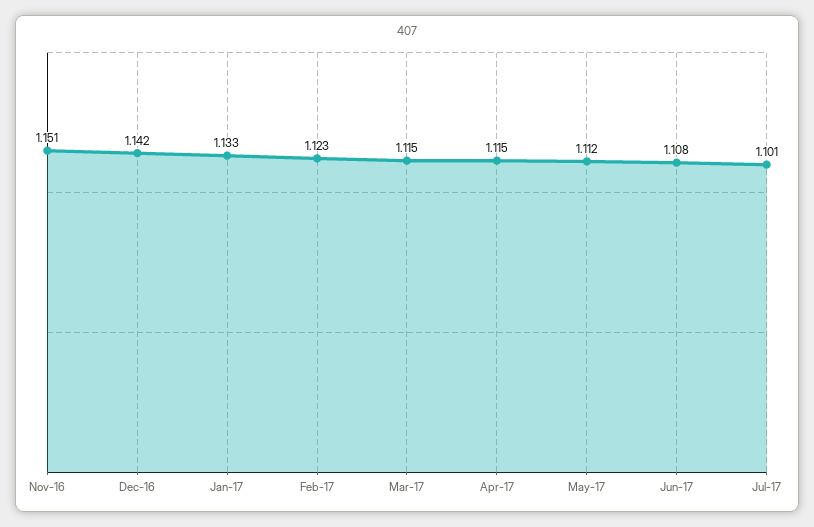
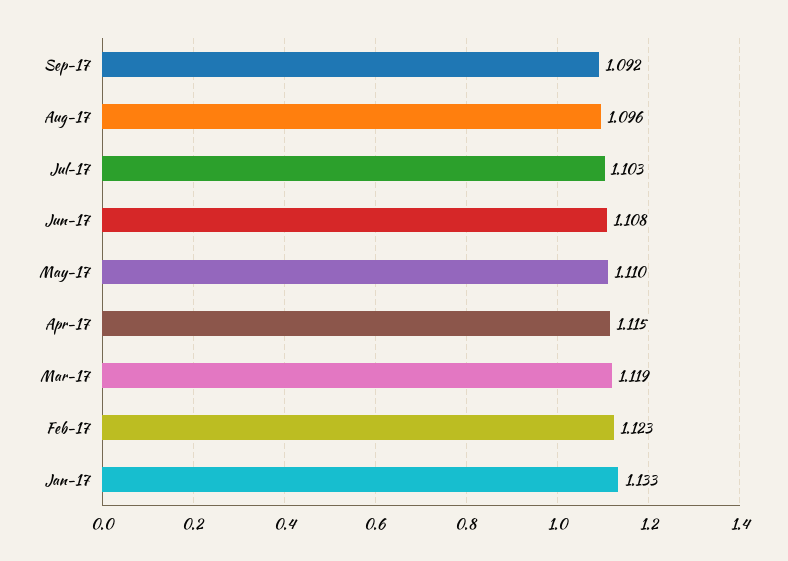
Nov-16: 1.151 -> none
Dec-16: 1.142 -> none
Mar-17: 1.115 -> 1.119
May-17: 1.112 -> 1.11
Jul-17: 1.101 -> 1.103
Sep-17: none -> 1.092
Aug-17: none -> 1.096

